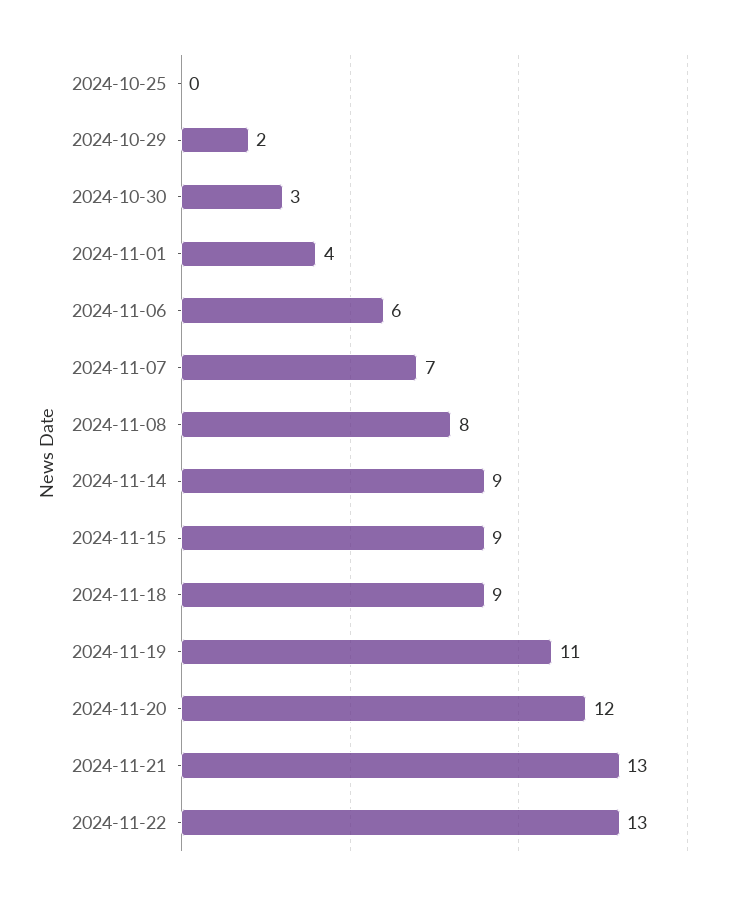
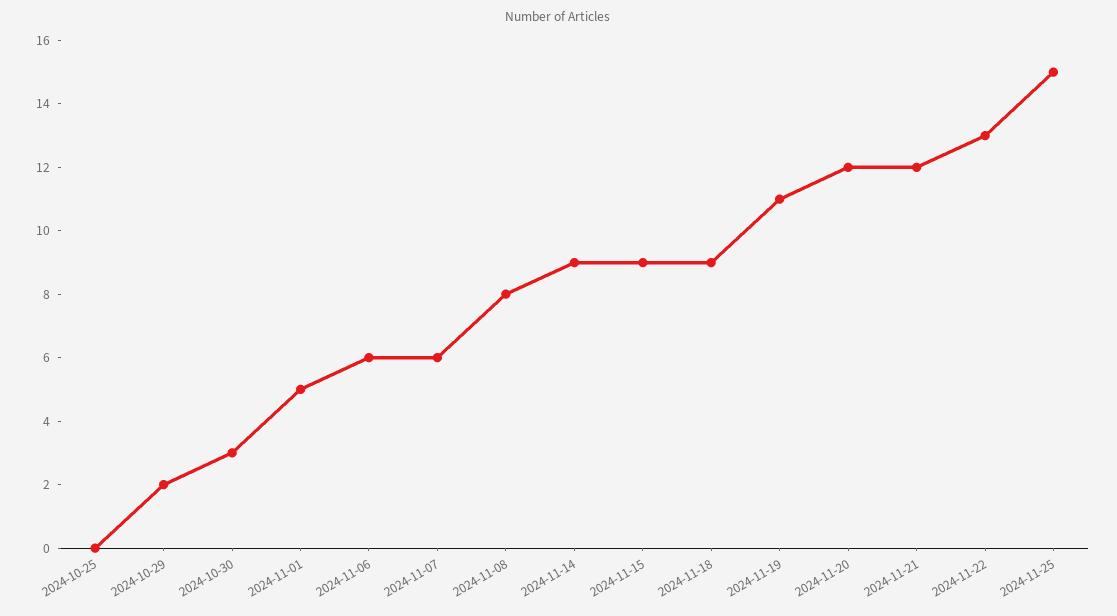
2024-11-01: 4 -> 5
2024-11-07: 7 -> 6
2024-11-21: 13 -> 12
2024-11-25: none -> 15

